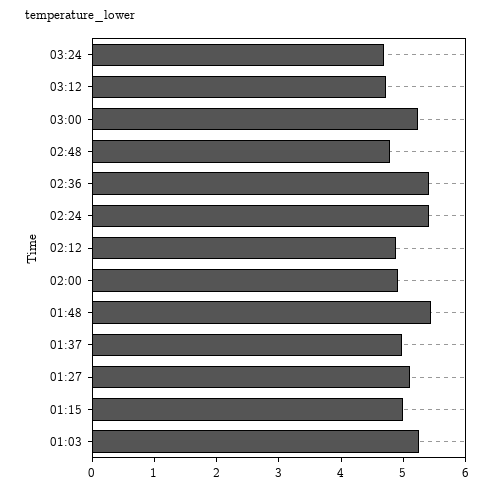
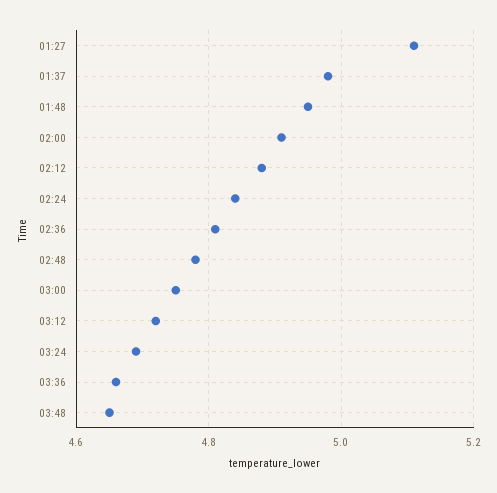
03:00: 5.2 -> 4.75
02:36: 5.4 -> 4.8
02:24: 5.4 -> 4.85
01:48: 5.4 -> 4.95
01:15: 5 -> none
01:03: 5.2 -> none
03:36: none -> 4.65
03:48: none -> 4.65

